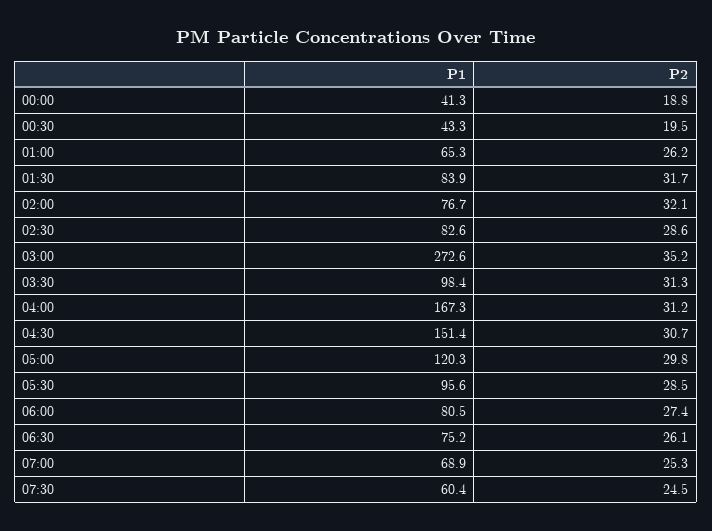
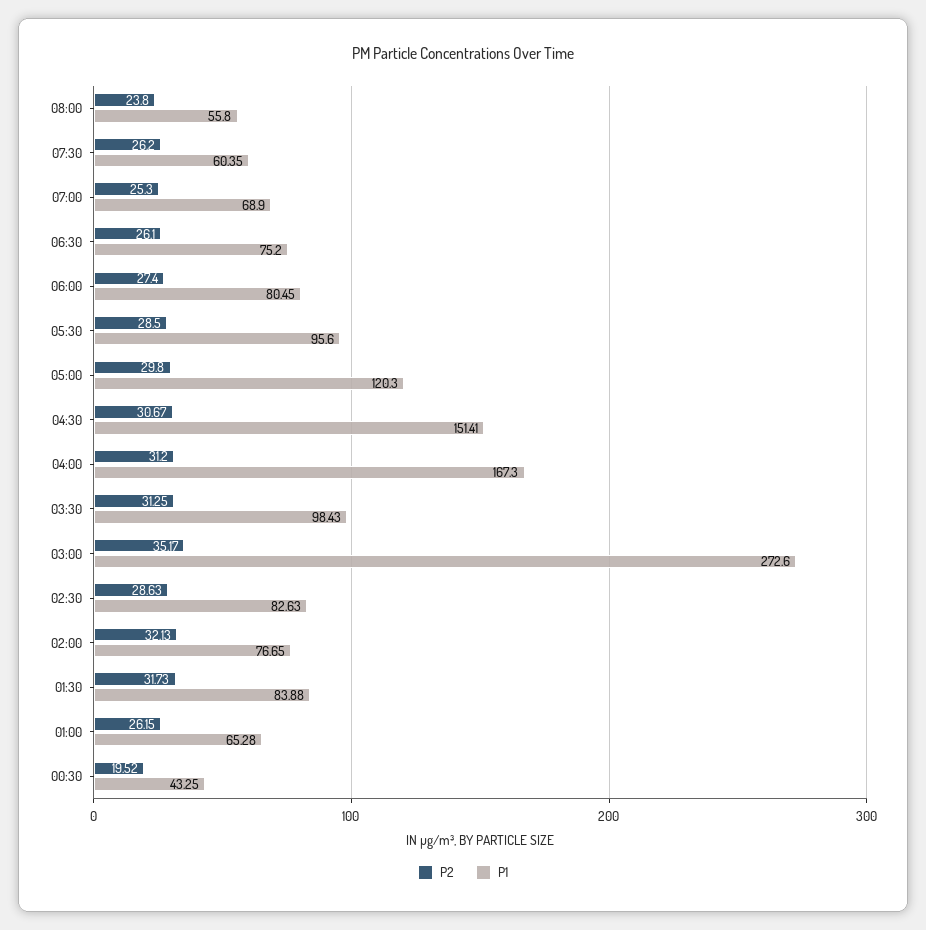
P1, 00:00: 41.3 -> none
P2, 00:00: 18.8 -> none
P2, 07:30: 24.5 -> 26.2
P2, 08:00: none -> 23.8
P1, 08:00: none -> 55.8

